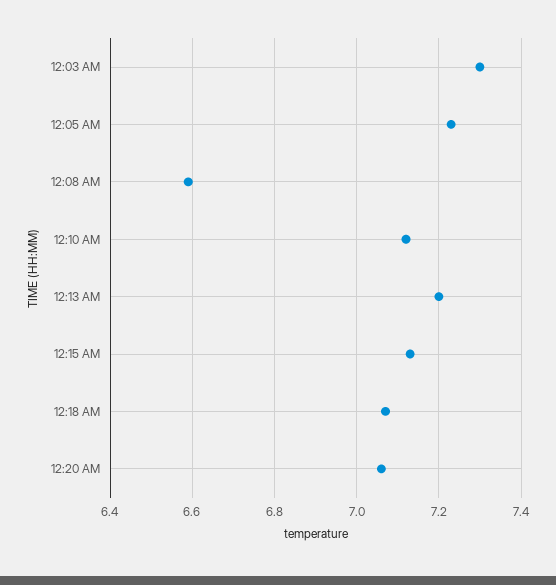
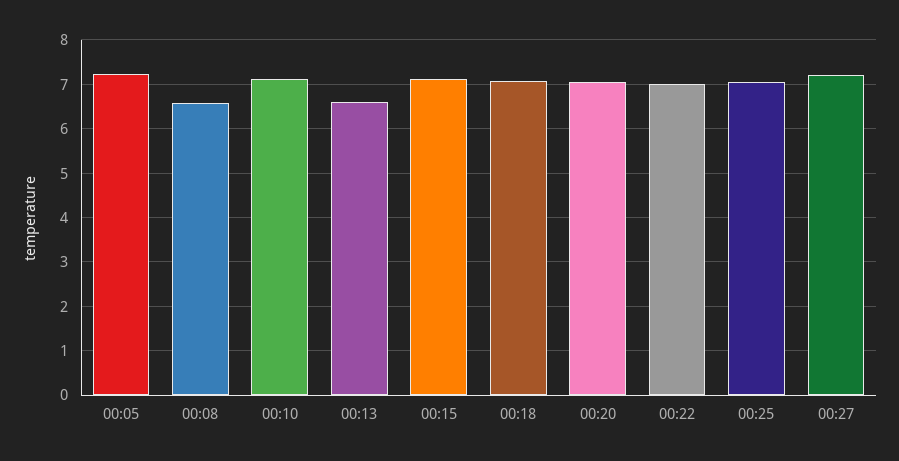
12:03 AM: 7.3 -> none
12:13 AM: 7.2 -> 6.6
00:22: none -> 7
00:25: none -> 7
00:27: none -> 7.2

